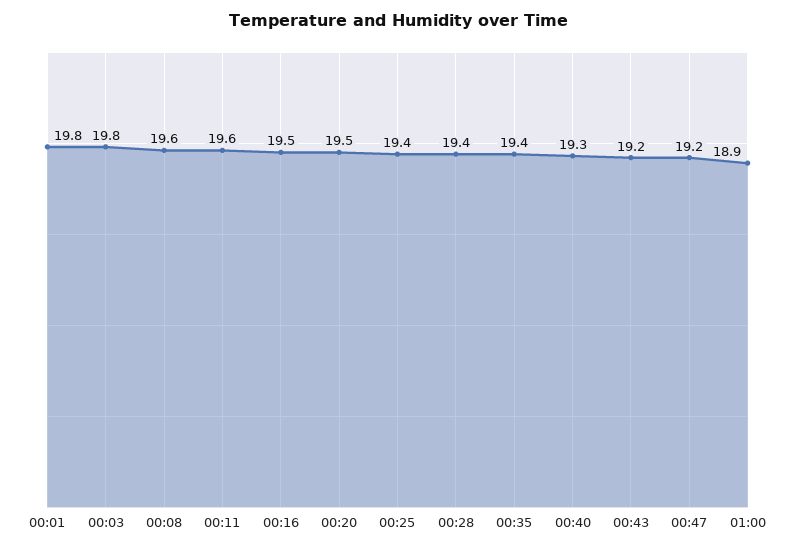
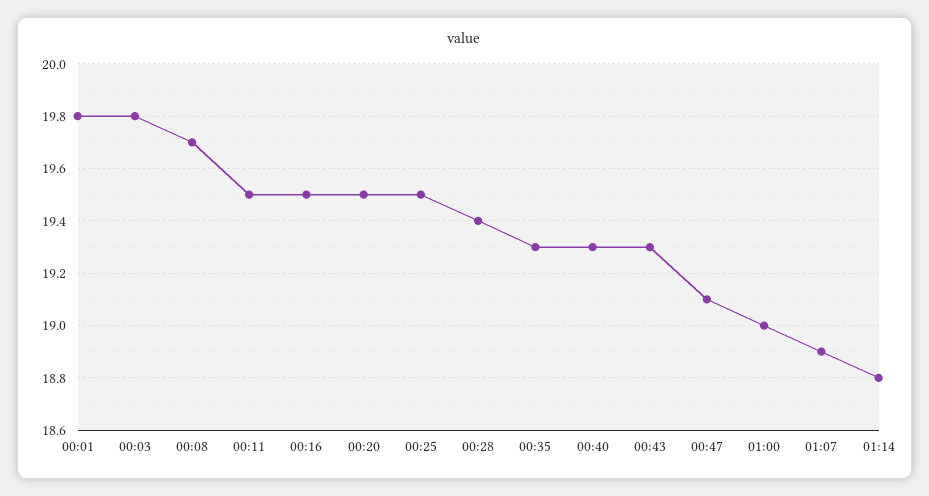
00:08: 19.6 -> 19.7
00:11: 19.6 -> 19.5
00:25: 19.4 -> 19.5
00:35: 19.4 -> 19.3
00:43: 19.2 -> 19.3
00:47: 19.2 -> 19.1
01:00: 18.9 -> 19
01:07: none -> 18.9
01:14: none -> 18.8

